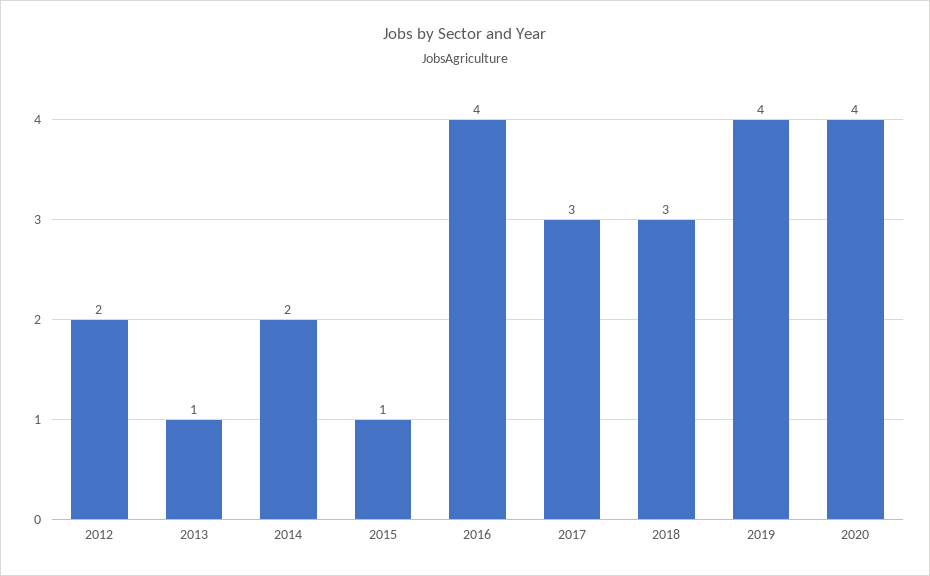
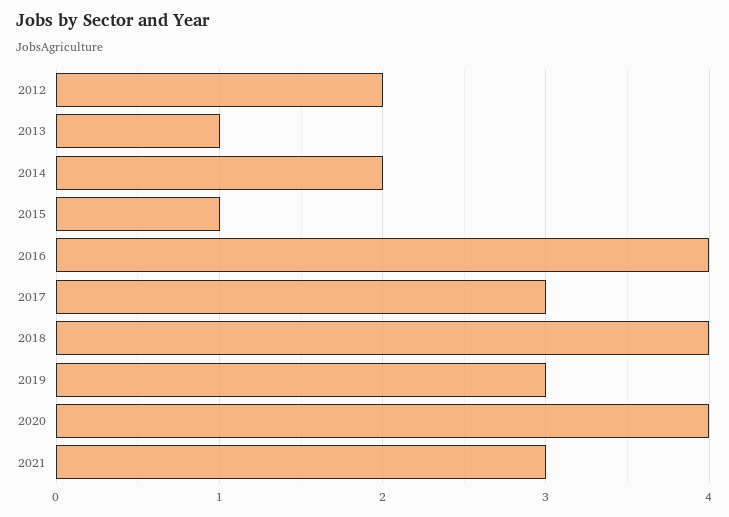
2018: 3 -> 4
2019: 4 -> 3
2021: none -> 3

